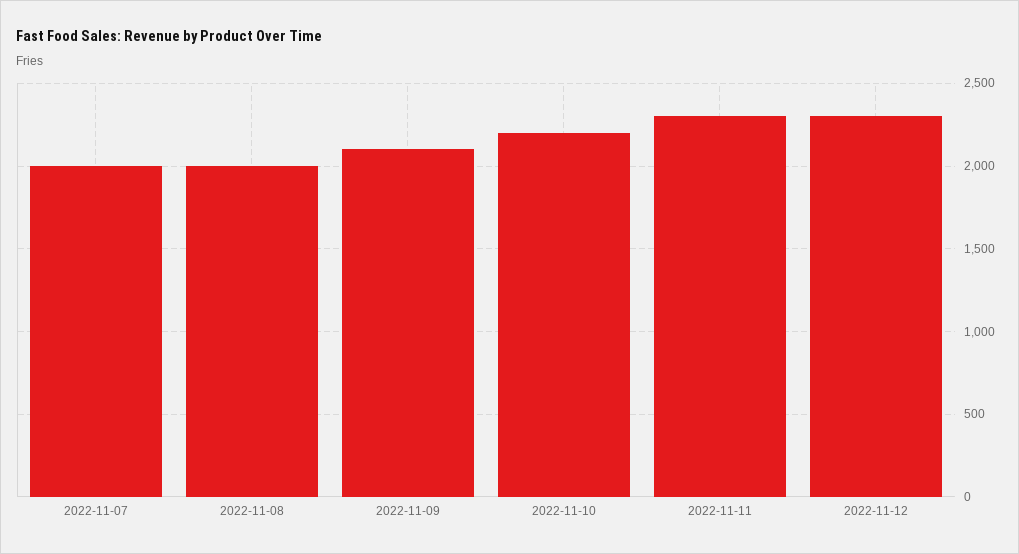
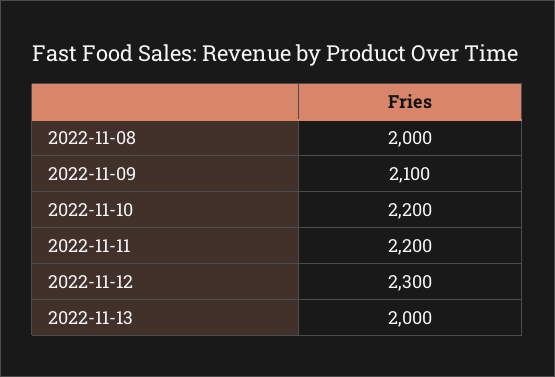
2022-11-07: 2000 -> none
2022-11-11: 2300 -> 2200
2022-11-13: none -> 2000

